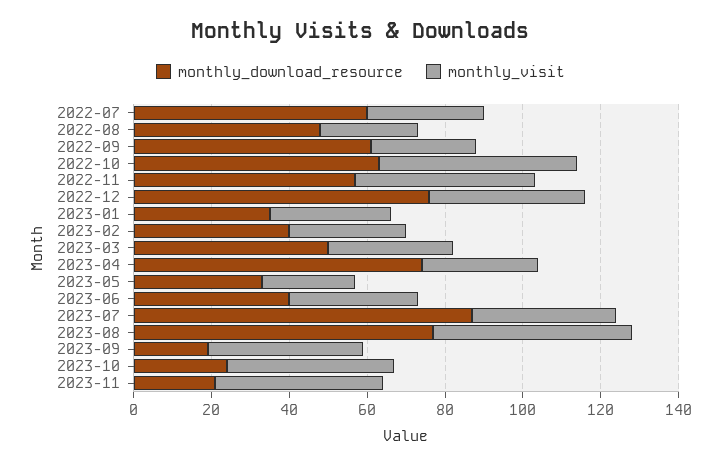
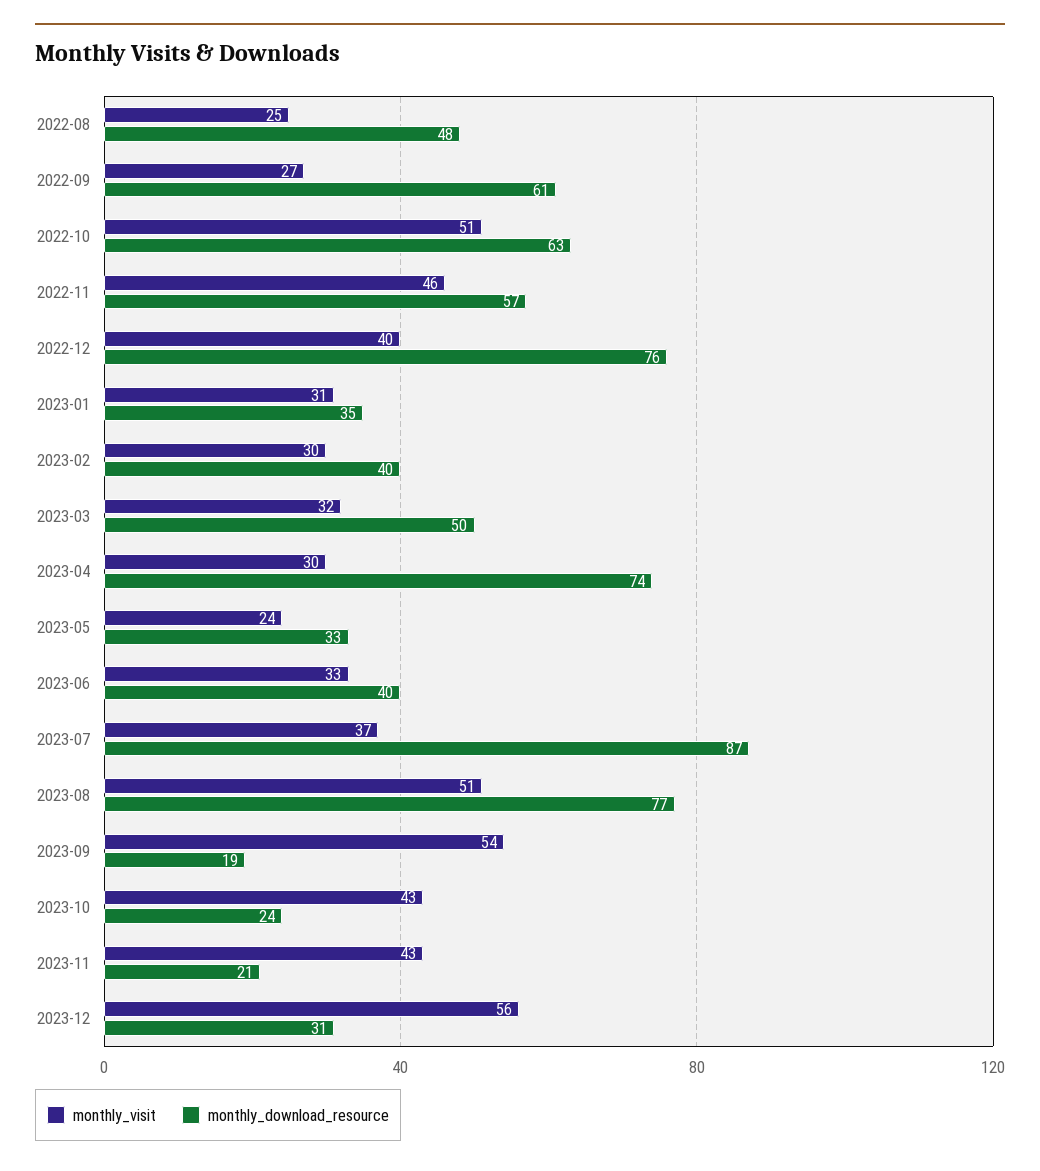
monthly_download_resource, 2022-07: 60 -> none
monthly_visit, 2022-07: 30 -> none
monthly_visit, 2023-09: 40 -> 54
monthly_visit, 2023-12: none -> 56
monthly_download_resource, 2023-12: none -> 31

